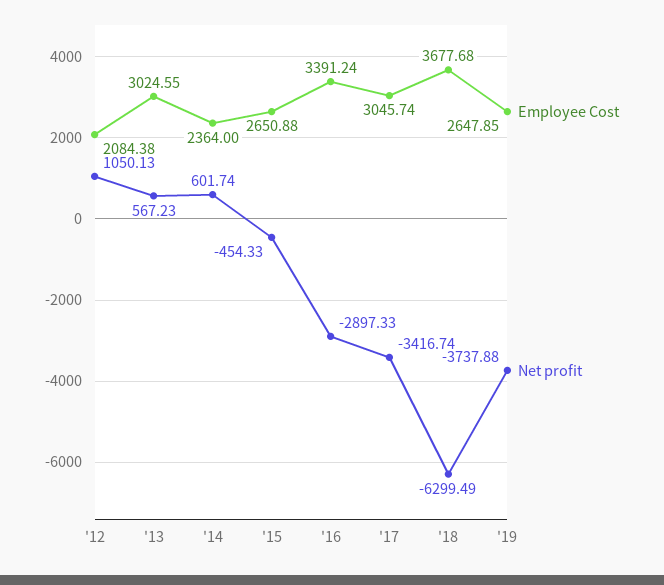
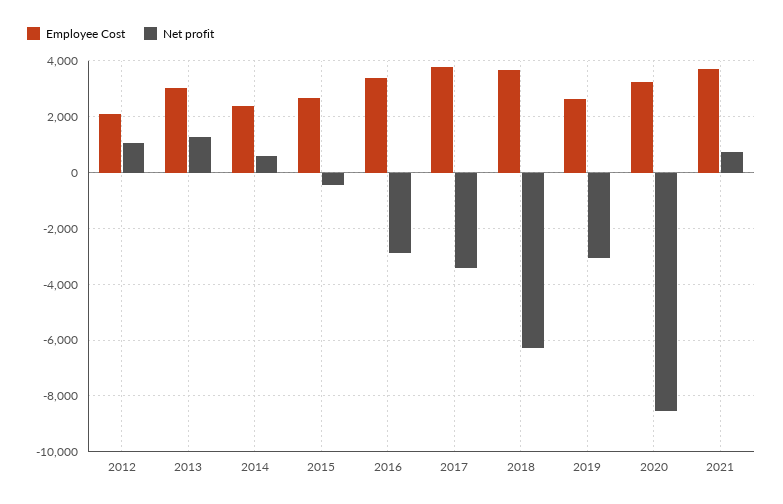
Net profit, '13: 567.23 -> 1250
Employee Cost, '17: 3045.74 -> 3750
Net profit, '19: -3737.88 -> -3000
Employee Cost, 2020: none -> 3250
Net profit, 2020: none -> -8500
Employee Cost, 2021: none -> 3750
Net profit, 2021: none -> 750

